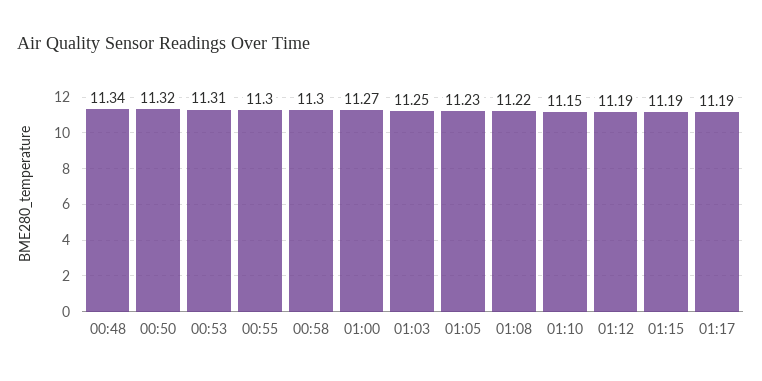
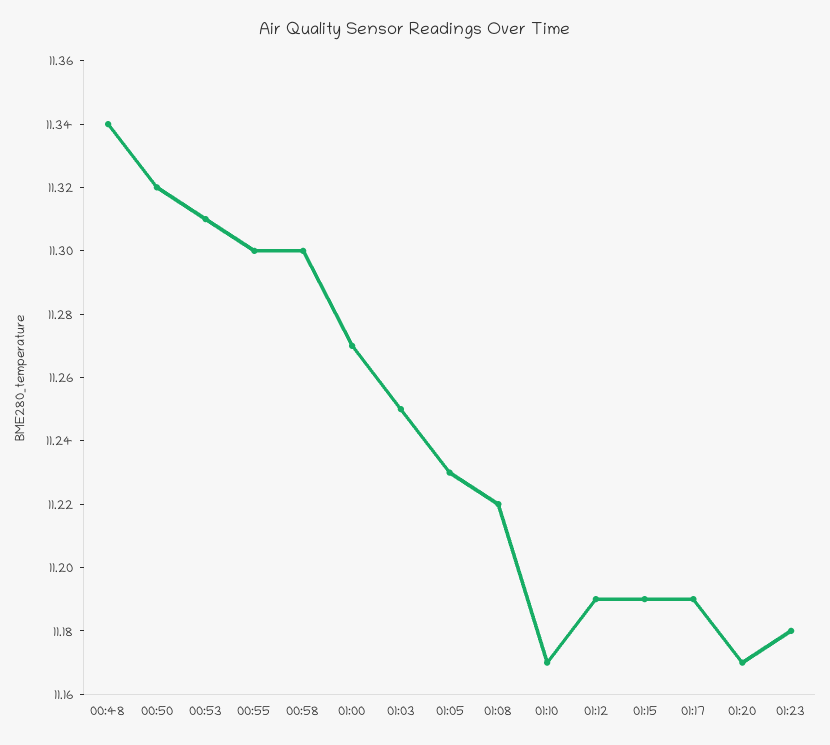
01:10: 11.15 -> 11.17
01:20: none -> 11.17
01:23: none -> 11.18

